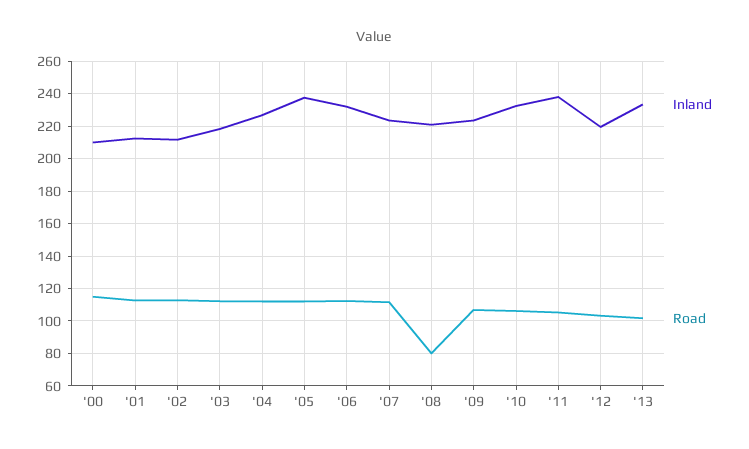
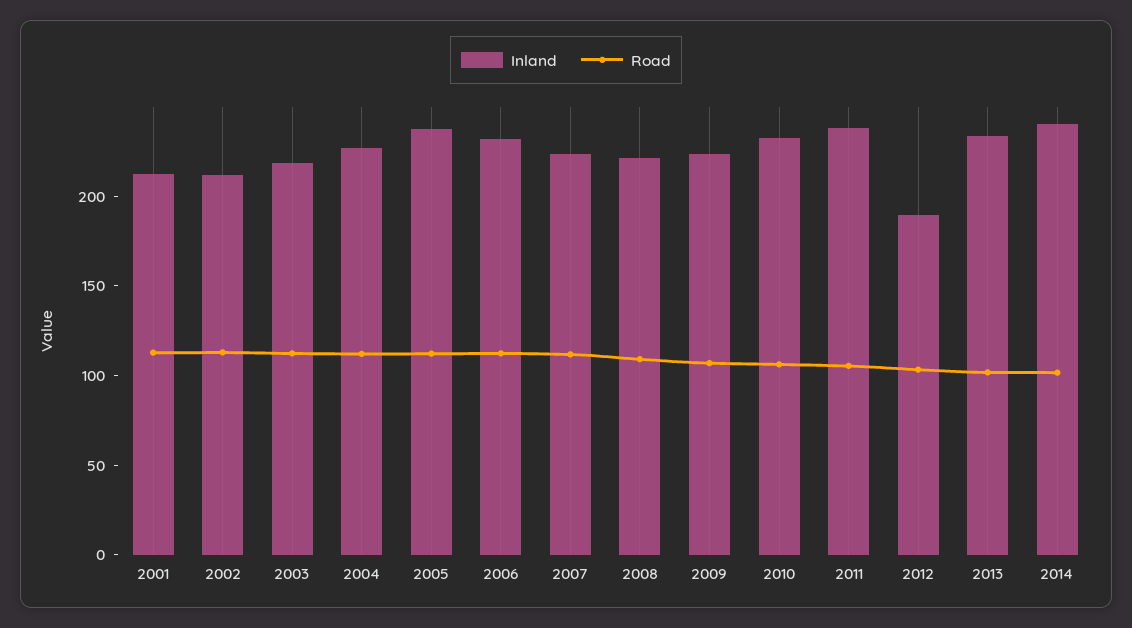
Inland, '00: 210 -> none
Road, '00: 115 -> none
Road, '08: 80 -> 110
Inland, '12: 220 -> 190
Inland, 2014: none -> 240
Road, 2014: none -> 100

